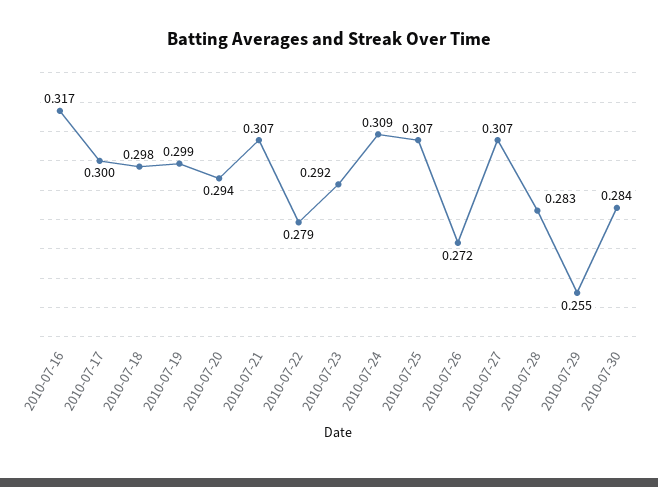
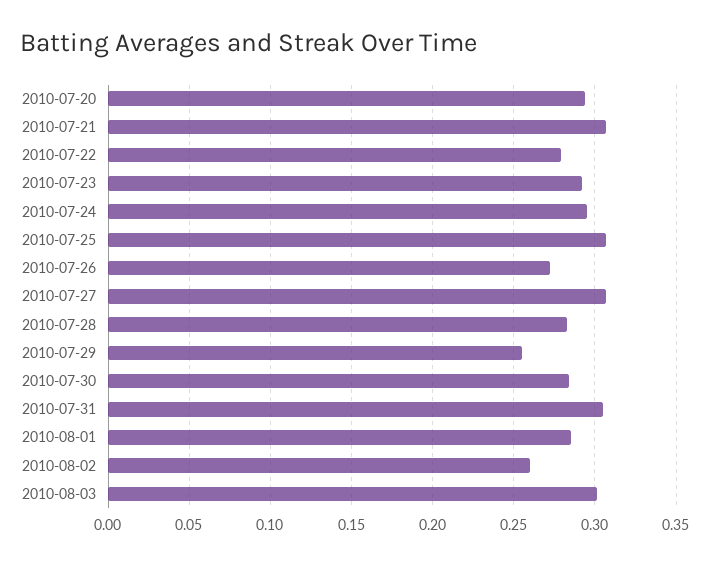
2010-07-16: 0.317 -> none
2010-07-17: 0.3 -> none
2010-07-18: 0.298 -> none
2010-07-19: 0.299 -> none
2010-07-24: 0.309 -> 0.295
2010-07-31: none -> 0.305
2010-08-01: none -> 0.285
2010-08-02: none -> 0.26
2010-08-03: none -> 0.3

